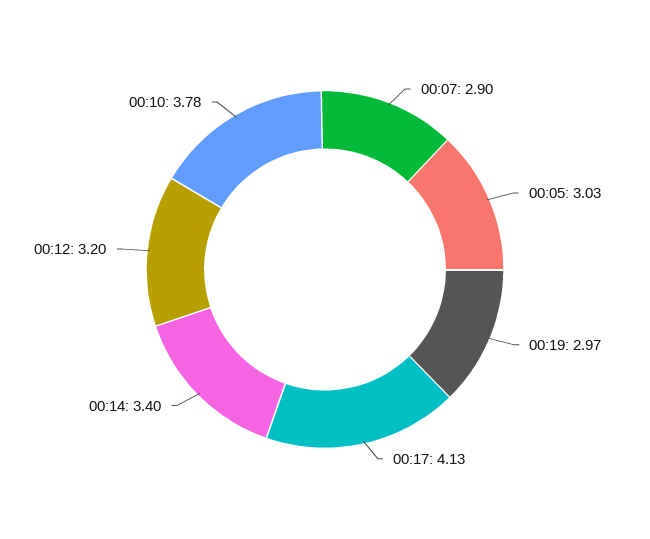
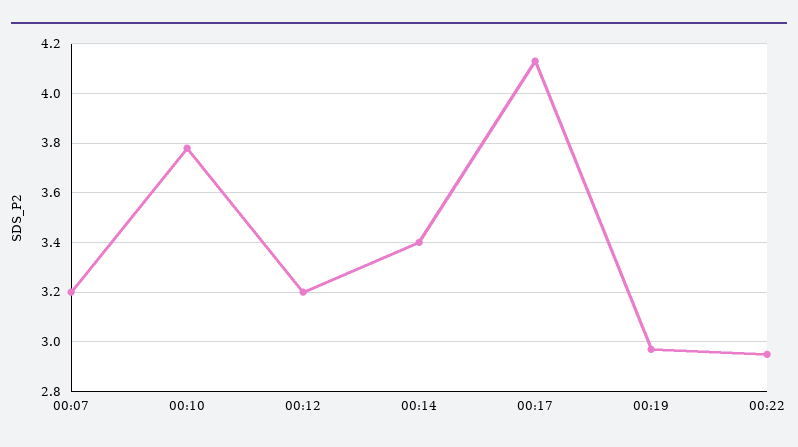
00:07: 2.9 -> 3.2
00:05: 3.03 -> none
00:22: none -> 2.95

